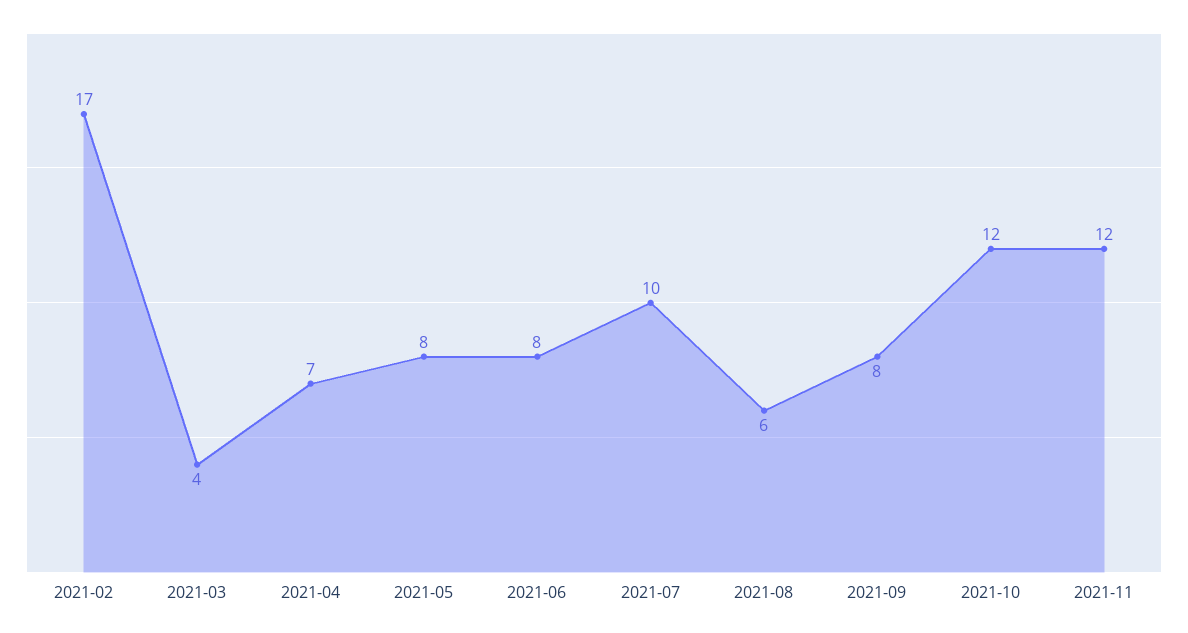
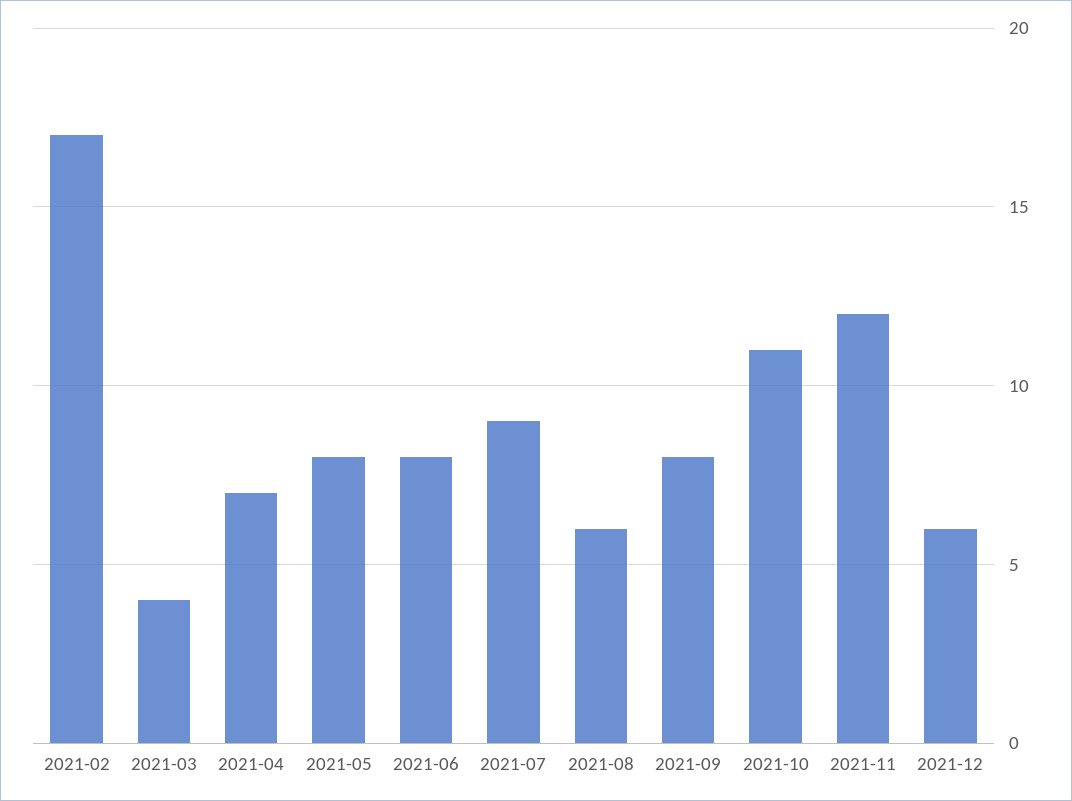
2021-07: 10 -> 9
2021-10: 12 -> 11
2021-12: none -> 6

